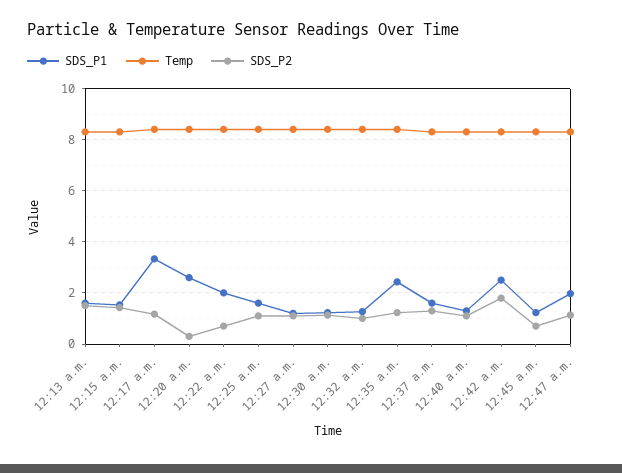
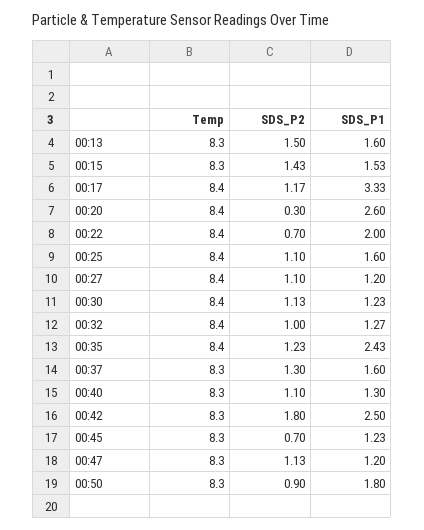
SDS_P1, 12:47 a.m.: 2 -> 1.2
Temp, 00:50: none -> 8.3
SDS_P2, 00:50: none -> 0.9
SDS_P1, 00:50: none -> 1.8

